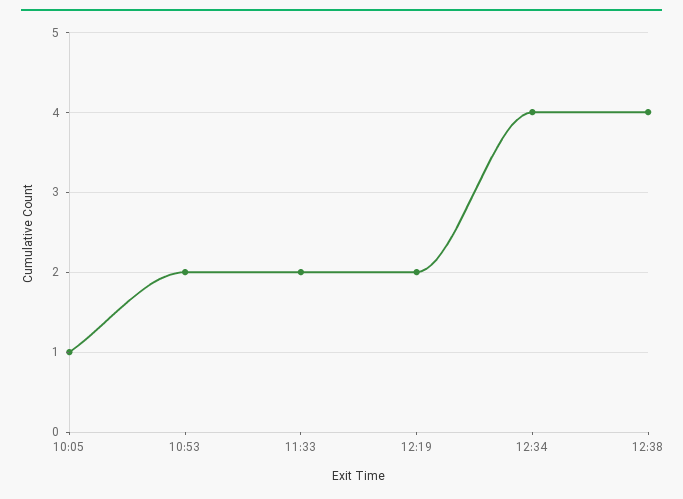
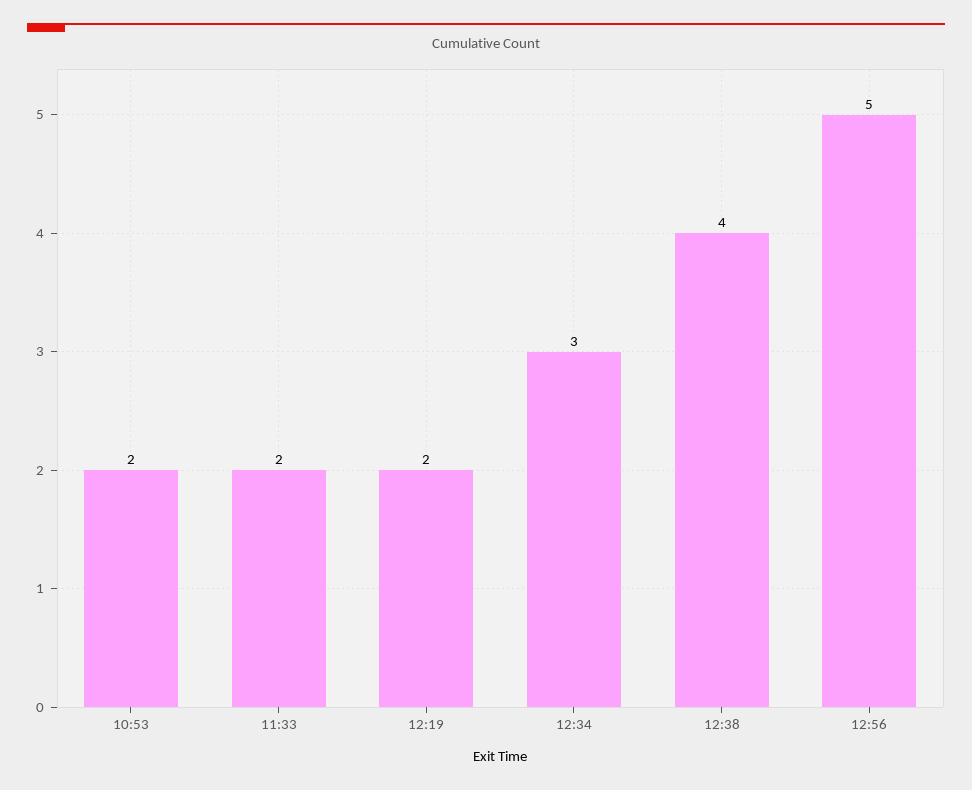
10:05: 1 -> none
12:34: 4 -> 3
12:56: none -> 5

